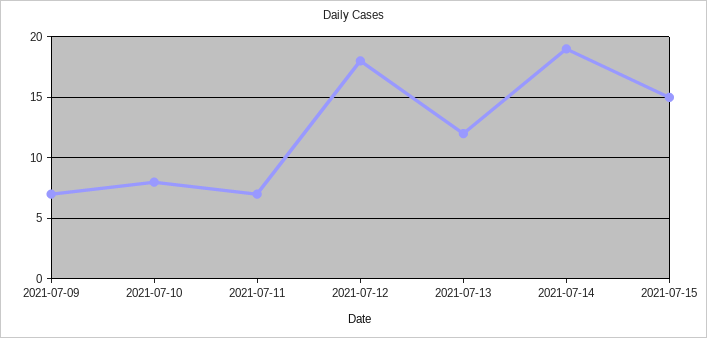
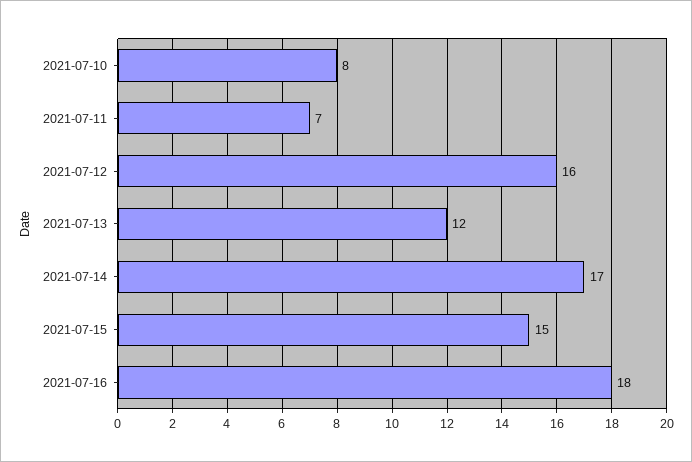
2021-07-09: 7 -> none
2021-07-12: 18 -> 16
2021-07-14: 19 -> 17
2021-07-16: none -> 18

